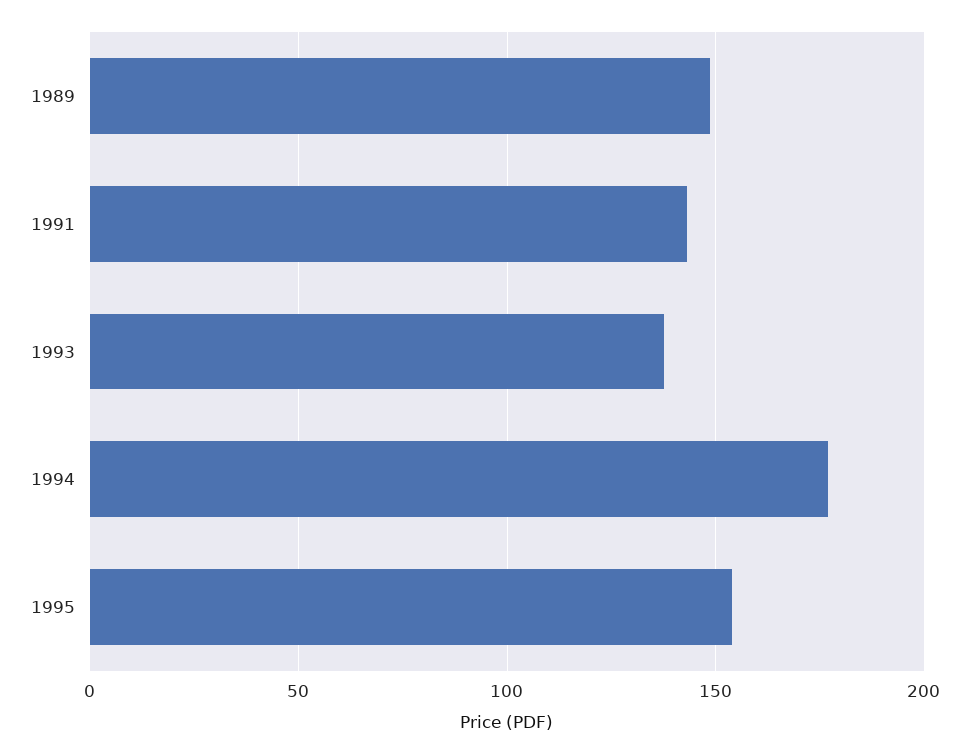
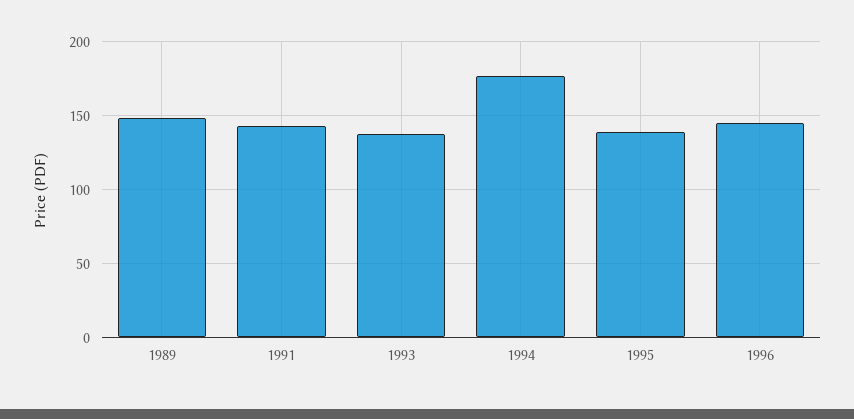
1995: 155 -> 140
1996: none -> 145

